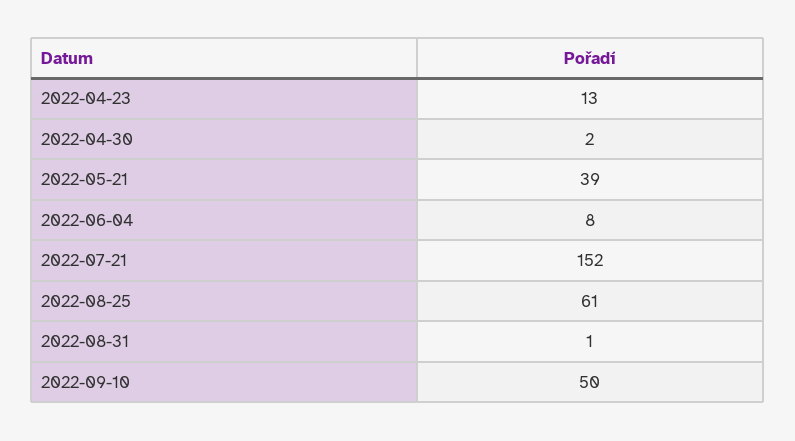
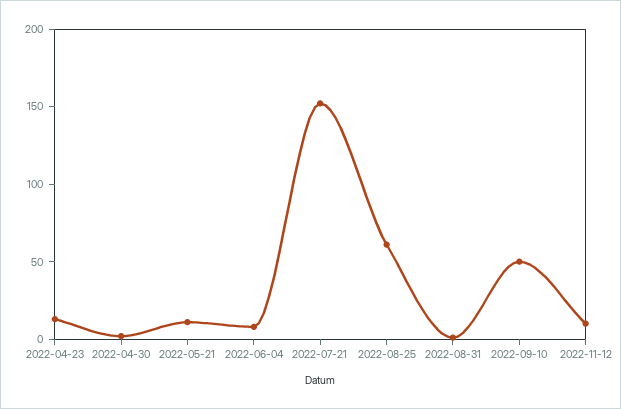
2022-05-21: 39 -> 10
2022-11-12: none -> 10

